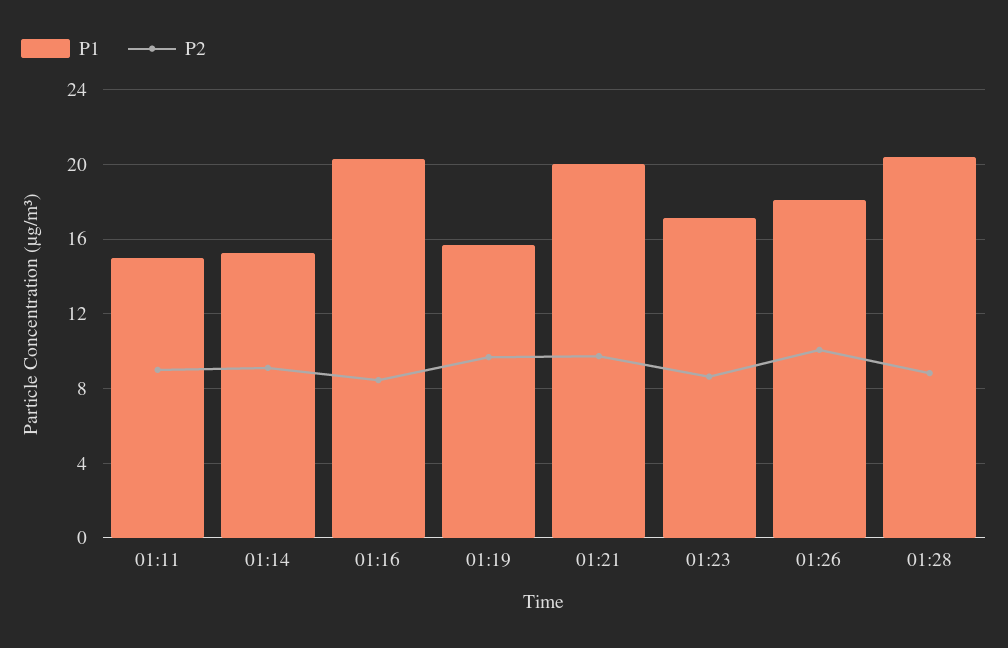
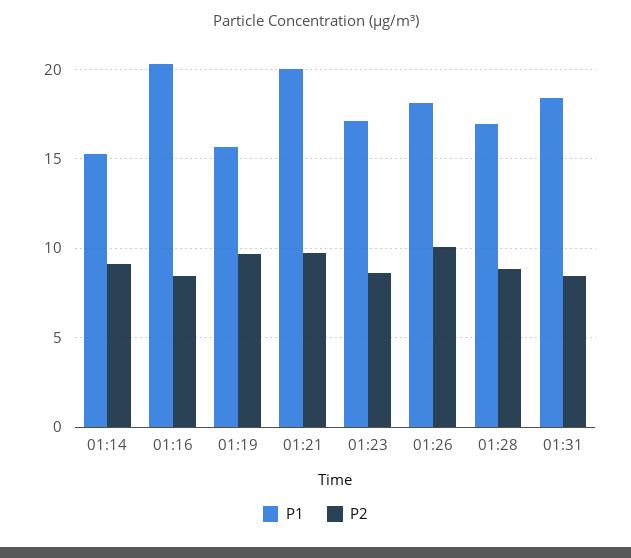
P1, 01:11: 15 -> none
P2, 01:11: 9 -> none
P1, 01:28: 20.5 -> 17
P1, 01:31: none -> 18.5
P2, 01:31: none -> 8.5

